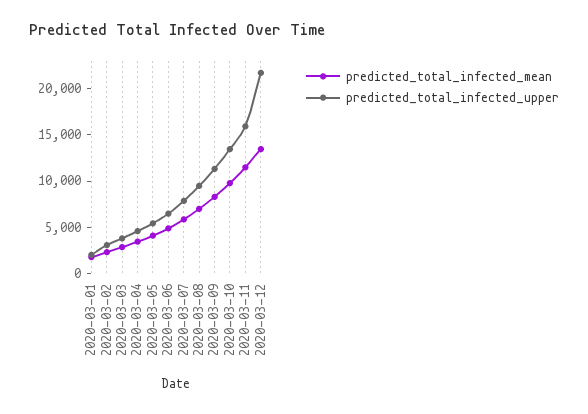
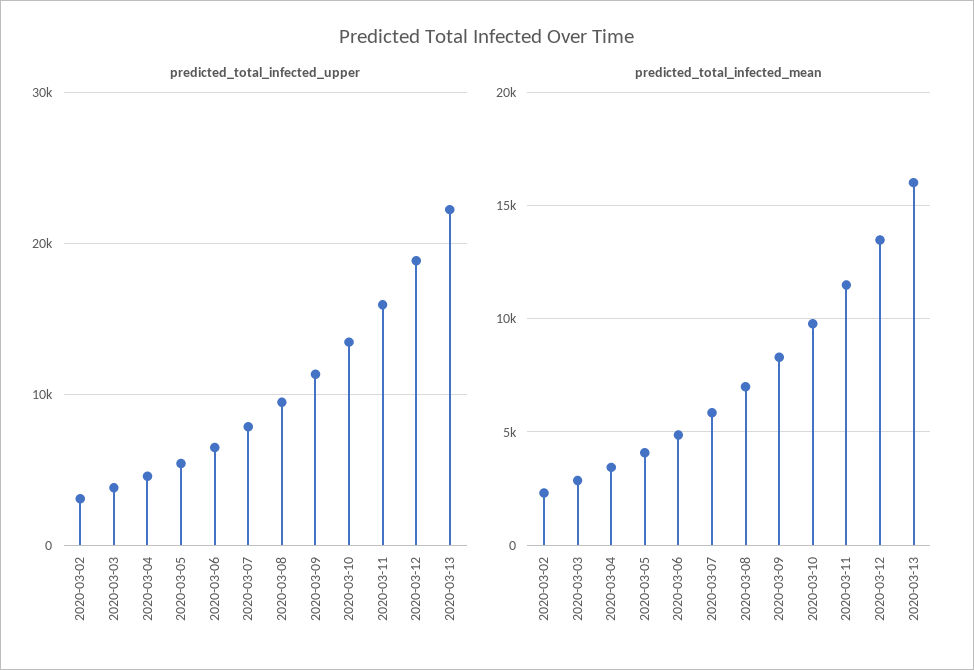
predicted_total_infected_mean, 2020-03-01: 2000 -> none
predicted_total_infected_upper, 2020-03-01: 2000 -> none
predicted_total_infected_upper, 2020-03-12: 22000 -> 19000
predicted_total_infected_upper, 2020-03-13: none -> 22000
predicted_total_infected_mean, 2020-03-13: none -> 16000

